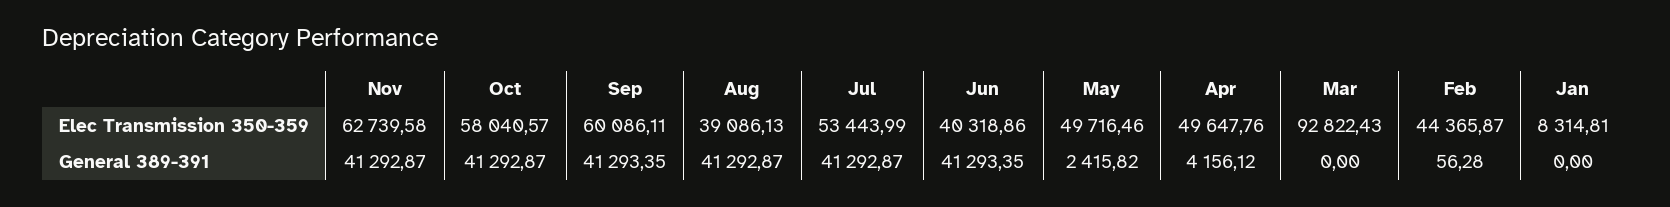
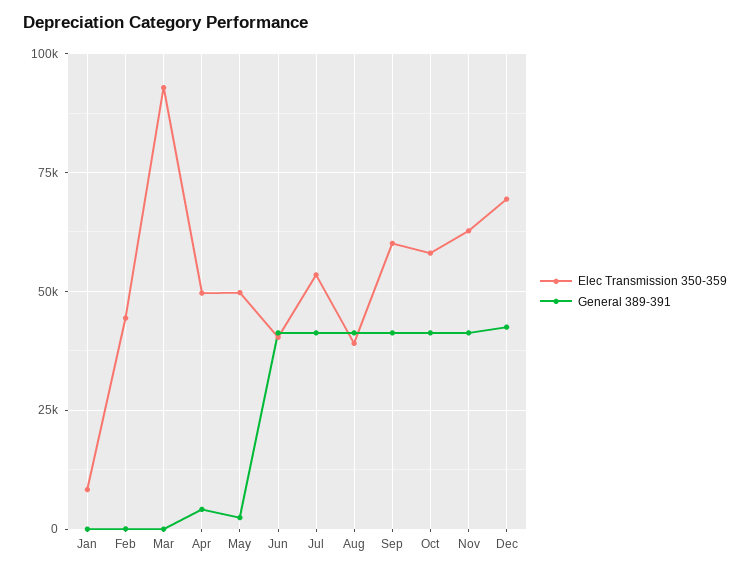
Elec Transmission 350-359, Dec: none -> 70000
General 389-391, Dec: none -> 42500

